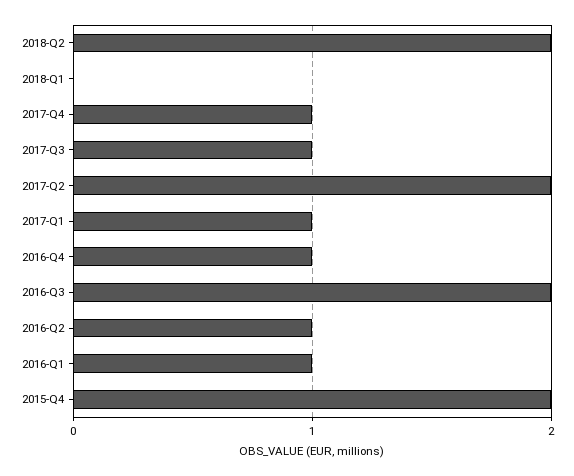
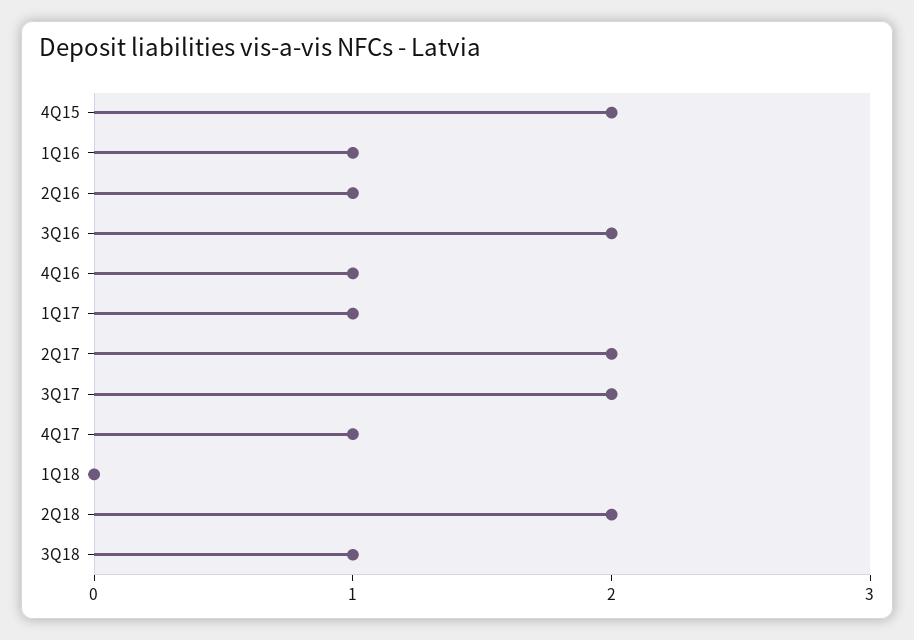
2017-Q3: 1 -> 2
3Q18: none -> 1

